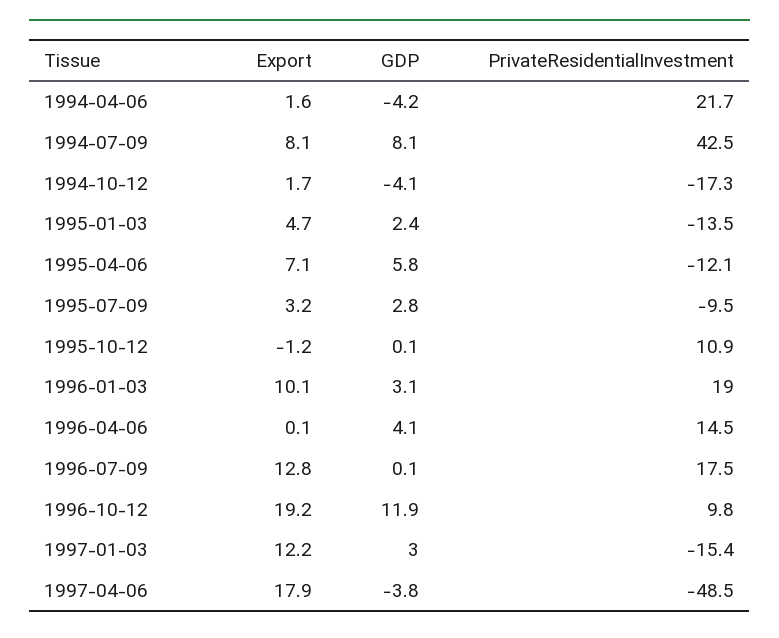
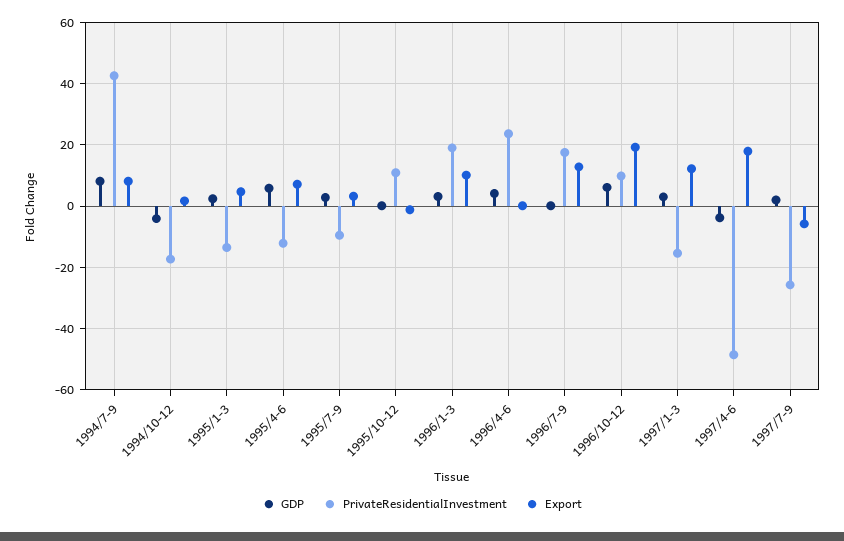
Export, 1994-04-06: 1.6 -> none
GDP, 1994-04-06: -4.2 -> none
PrivateResidentialInvestment, 1994-04-06: 21.7 -> none
PrivateResidentialInvestment, 1996-04-06: 14.5 -> 24
GDP, 1996-10-12: 11.9 -> 6
GDP, 1997/7-9: none -> 2
PrivateResidentialInvestment, 1997/7-9: none -> -26
Export, 1997/7-9: none -> -6

